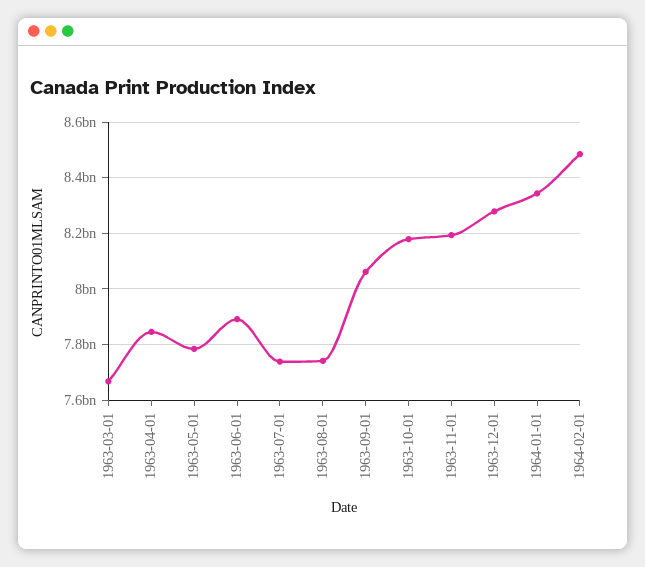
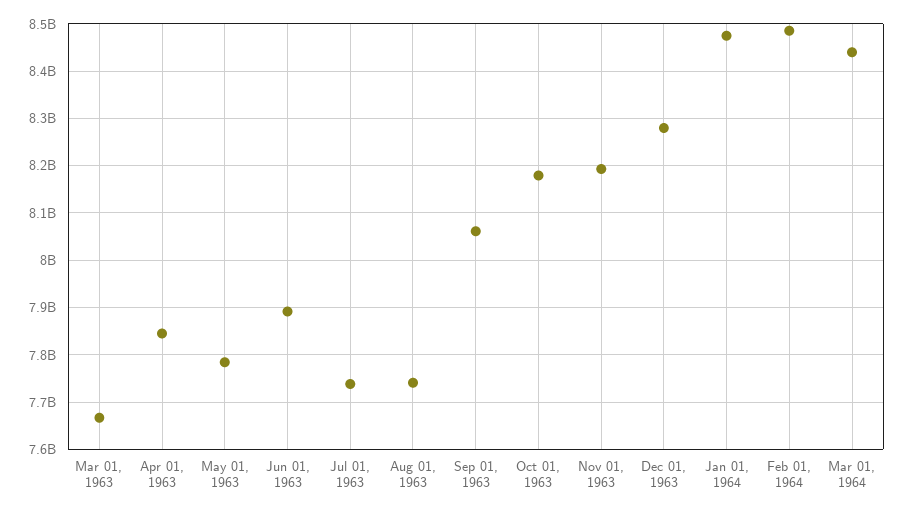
1964-01-01: 8350000000 -> 8480000000
Mar 01, 1964: none -> 8440000000

